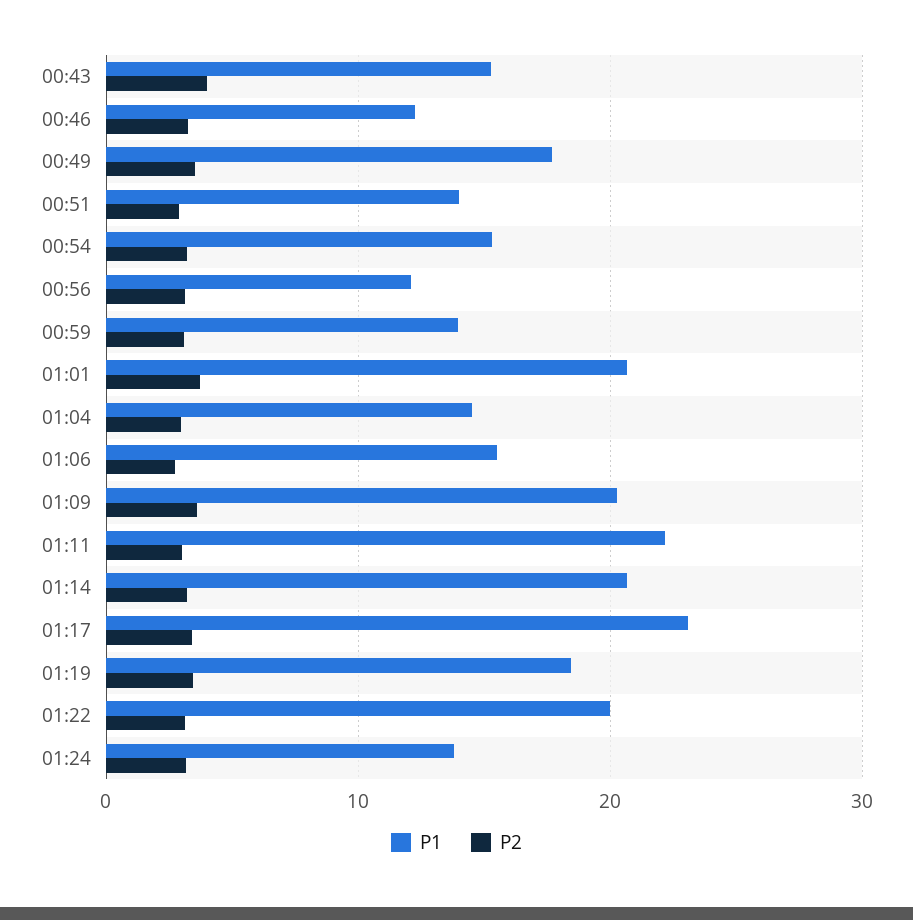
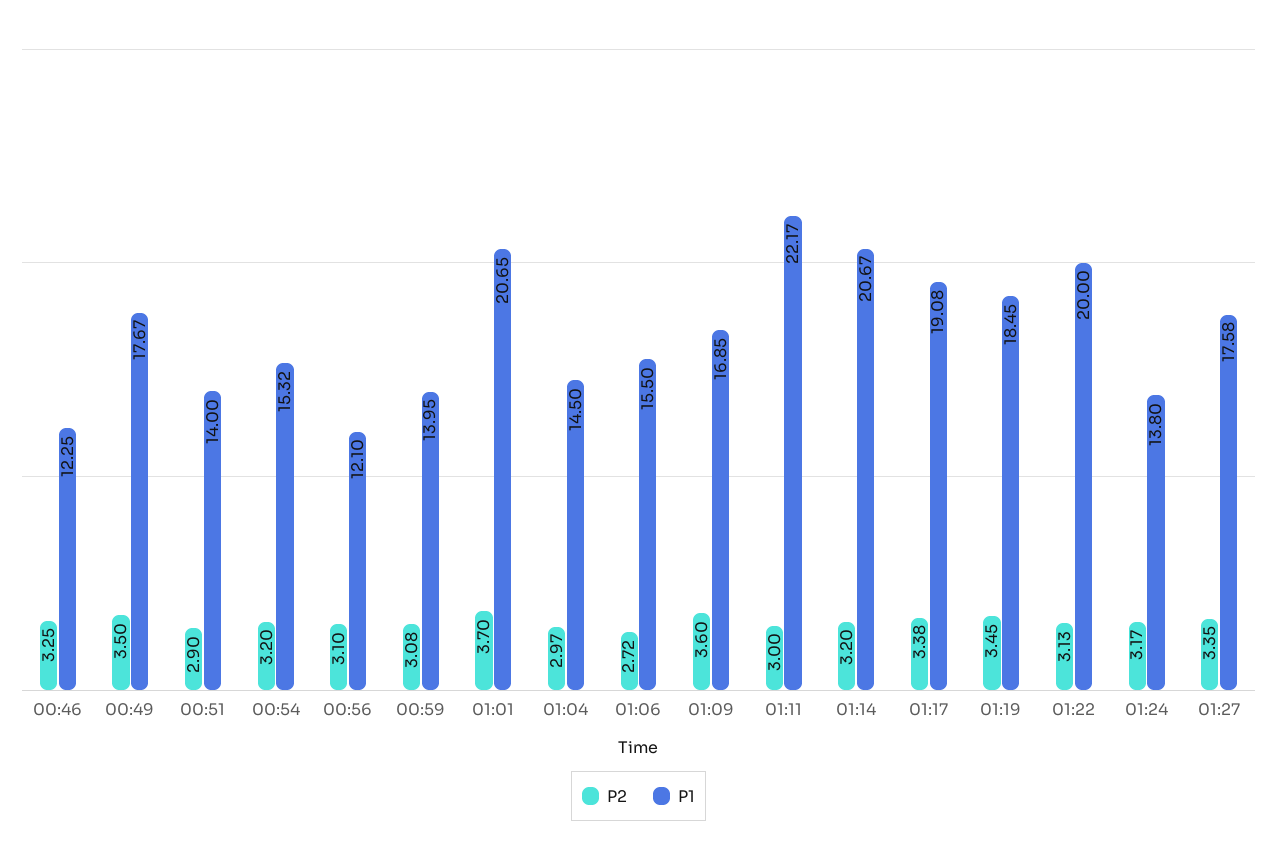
P1, 00:43: 15 -> none
P2, 00:43: 4 -> none
P1, 01:09: 20 -> 16.85
P1, 01:17: 23 -> 19.08
P2, 01:27: none -> 3.35
P1, 01:27: none -> 17.58

